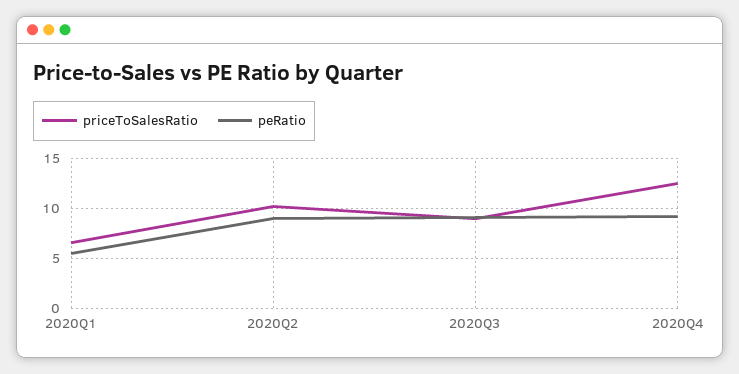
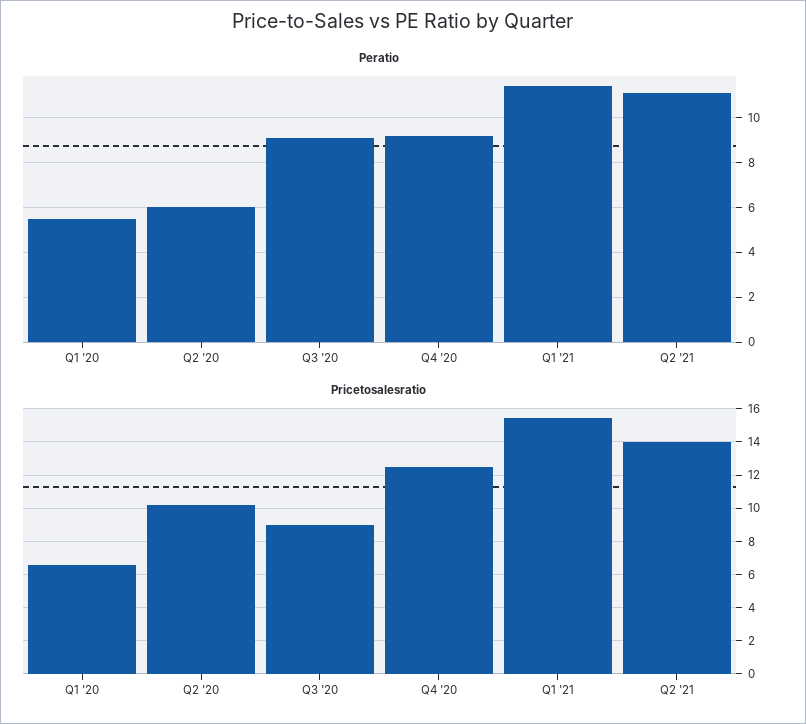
peRatio, 2020Q2: 9 -> 6
peRatio, Q1 '21: none -> 11.5
peRatio, Q2 '21: none -> 11
priceToSalesRatio, Q1 '21: none -> 15.5
priceToSalesRatio, Q2 '21: none -> 14

